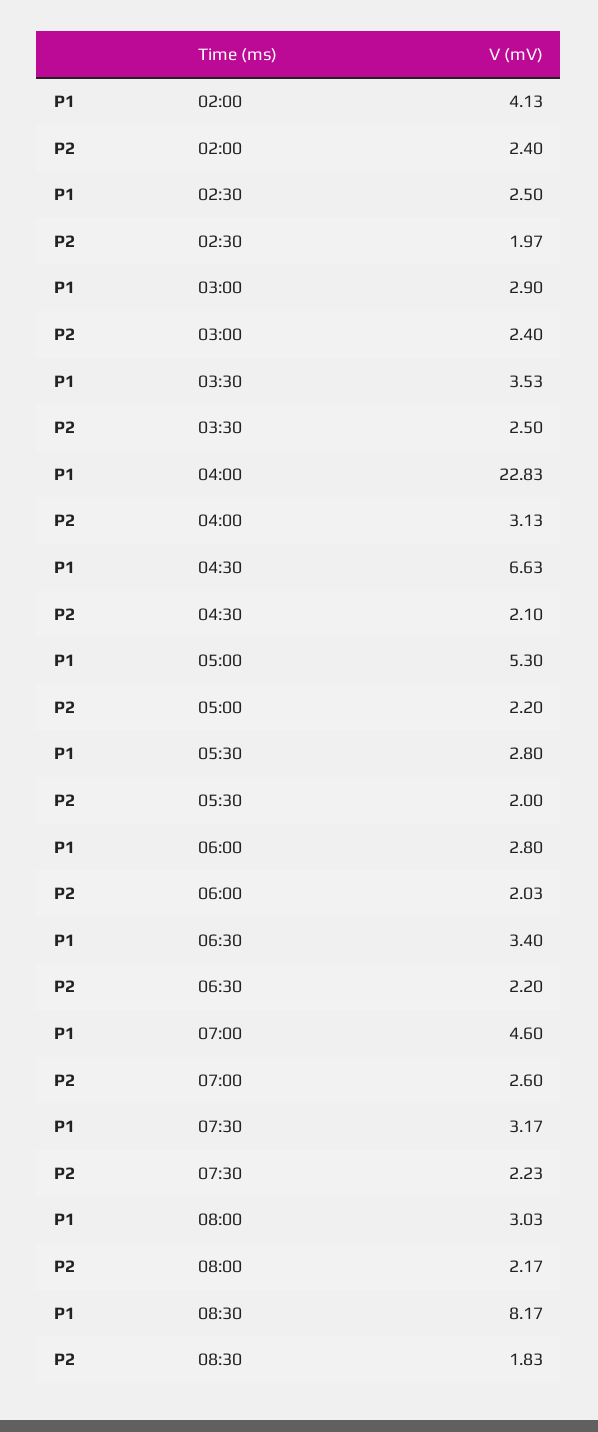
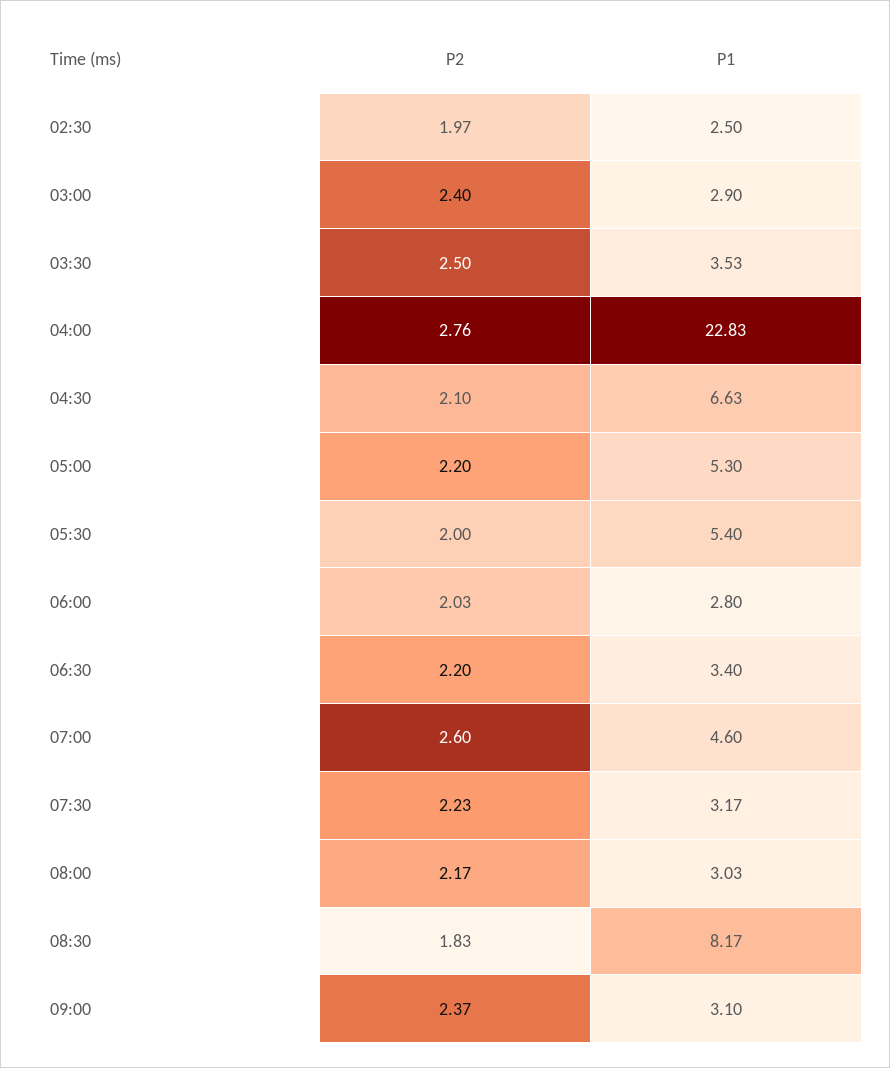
P1, 02:00: 4.13 -> none
P2, 02:00: 2.4 -> none
P2, 04:00: 3.13 -> 2.76
P1, 05:30: 2.8 -> 5.4
P2, 09:00: none -> 2.37
P1, 09:00: none -> 3.1

